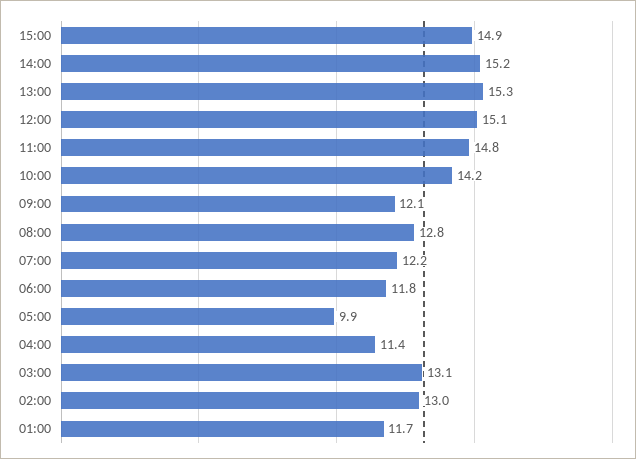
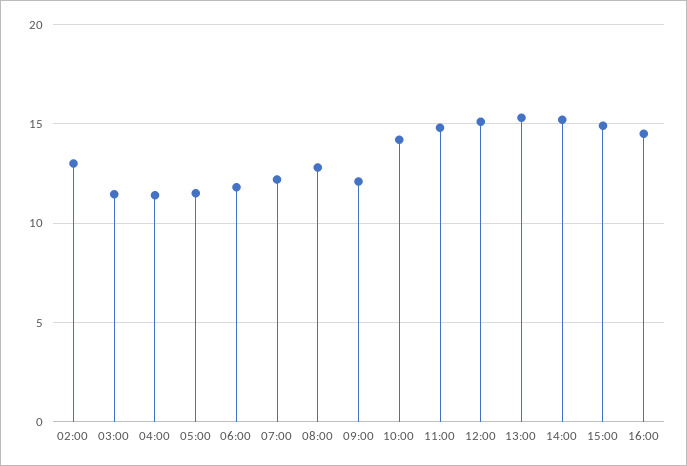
05:00: 9.9 -> 11.5
03:00: 13.1 -> 11.5
01:00: 11.7 -> none
16:00: none -> 14.5

